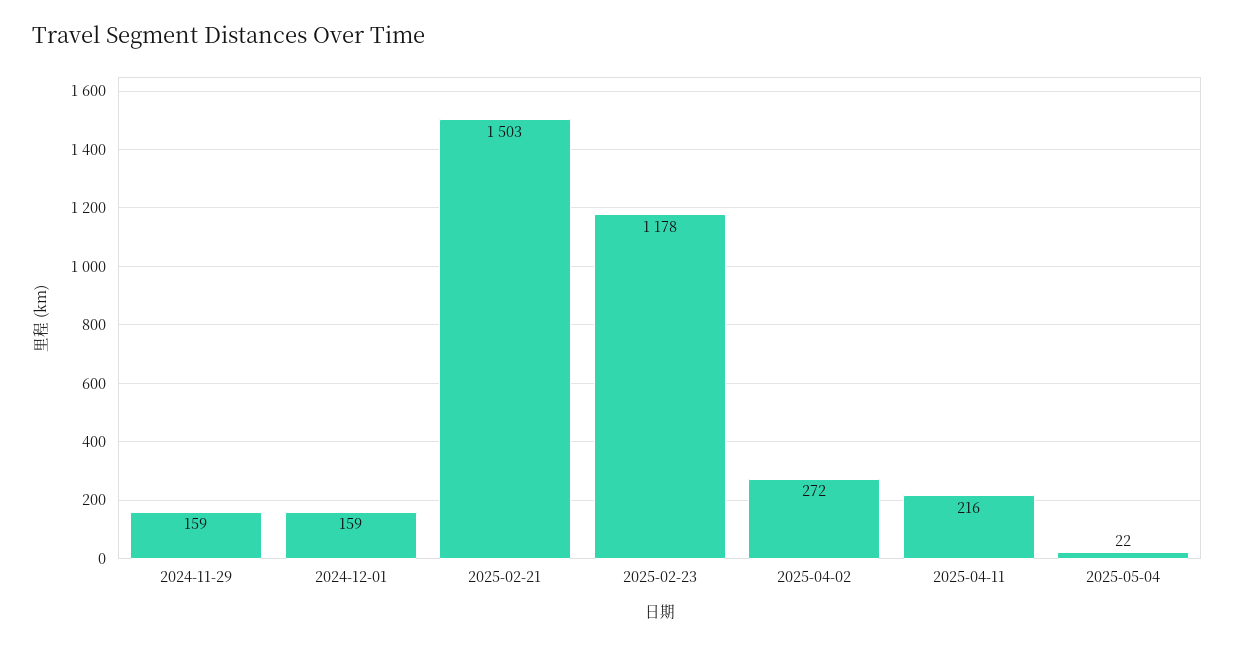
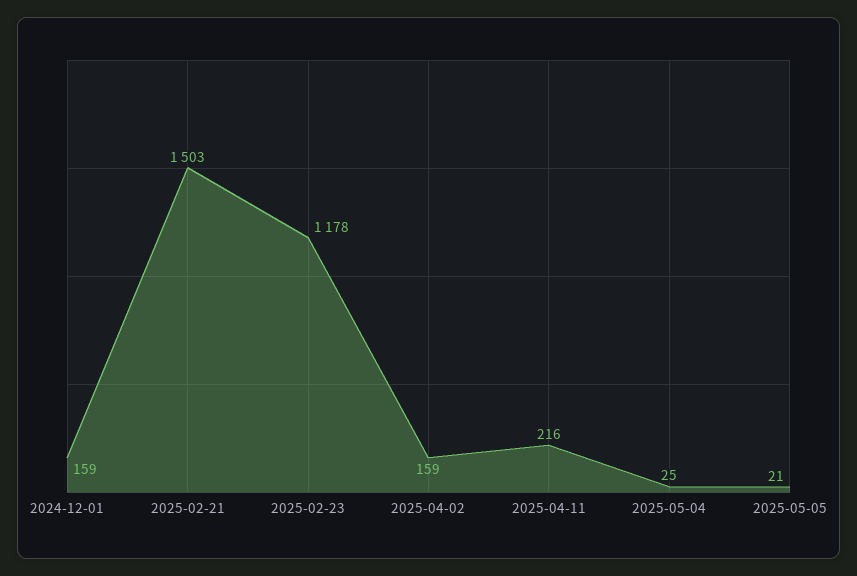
2024-11-29: 159 -> none
2025-04-02: 272 -> 159
2025-05-04: 22 -> 25
2025-05-05: none -> 21

